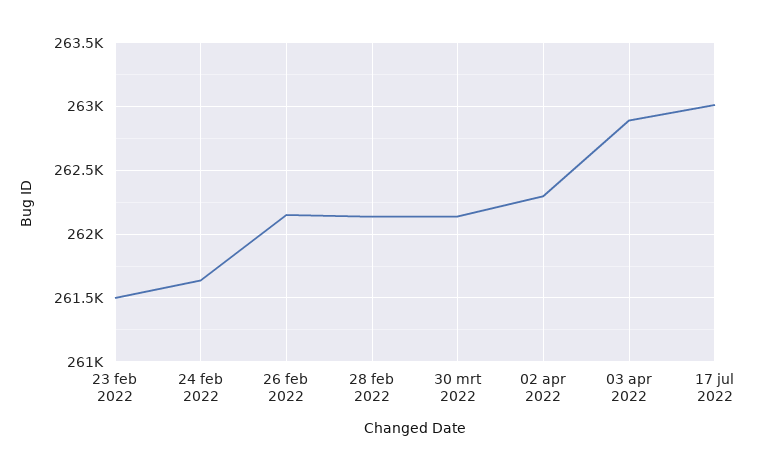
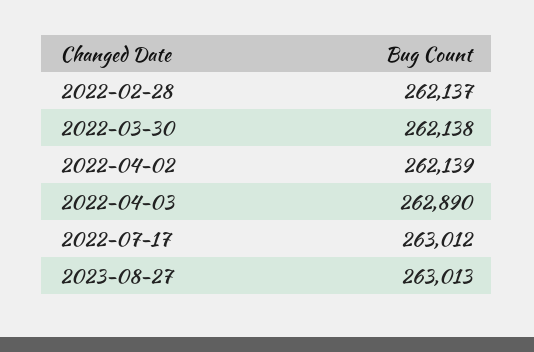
23 feb 2022: 261500 -> none
24 feb 2022: 261650 -> none
26 feb 2022: 262150 -> none
02 apr 2022: 262300 -> 262139
2023-08-27: none -> 263013

